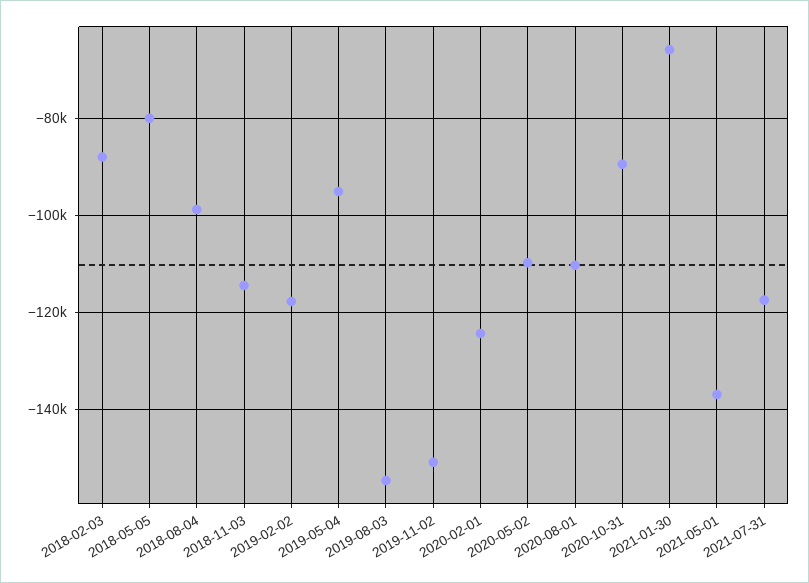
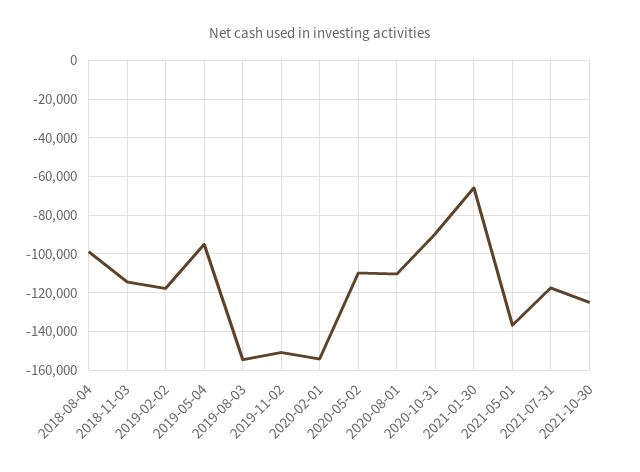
2018-02-03: -88000 -> none
2018-05-05: -80000 -> none
2020-02-01: -124000 -> -155000
2021-10-30: none -> -125000

